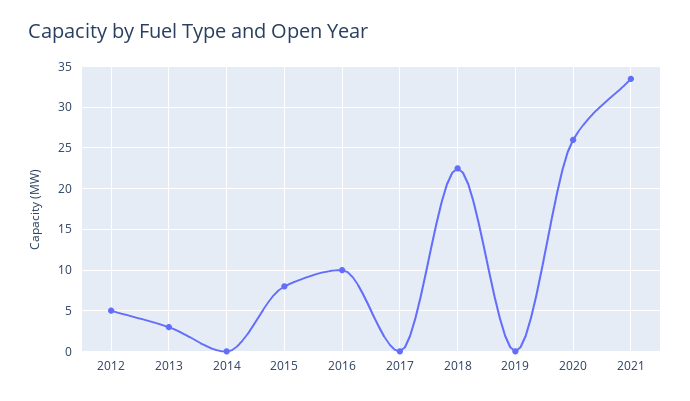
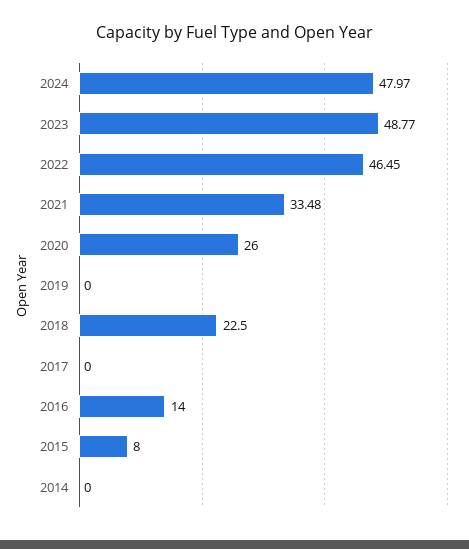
2012: 5 -> none
2013: 3 -> none
2016: 10 -> 14
2024: none -> 47.97
2023: none -> 48.77
2022: none -> 46.45

